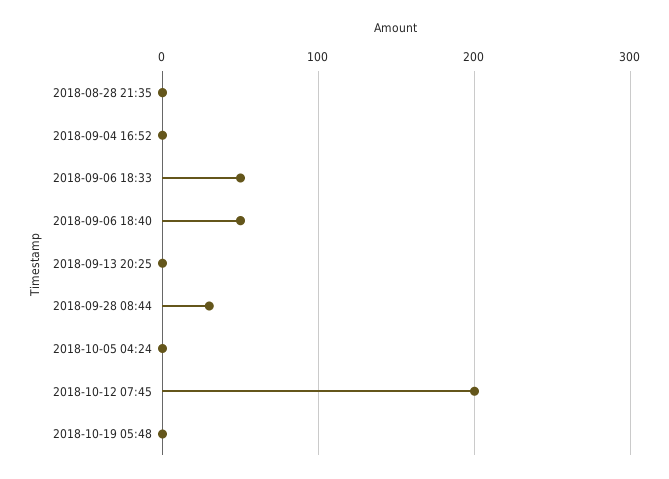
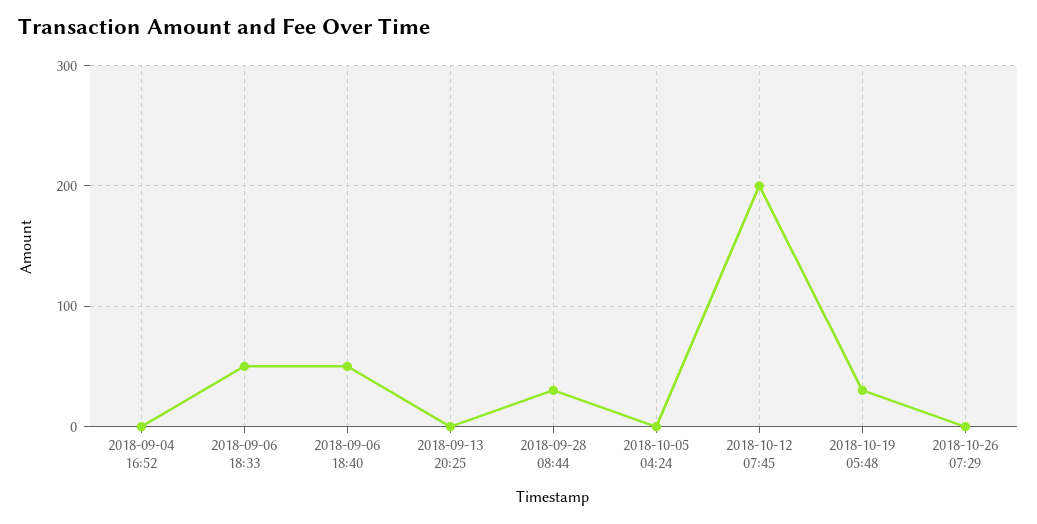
2018-08-28 21:35: 0 -> none
2018-10-19 05:48: 0 -> 30
2018-10-26 07:29: none -> 0

